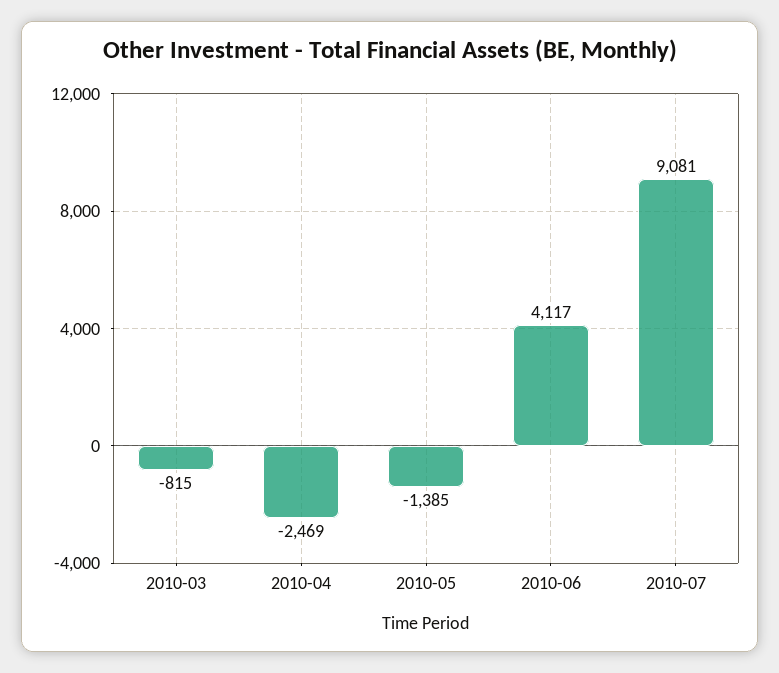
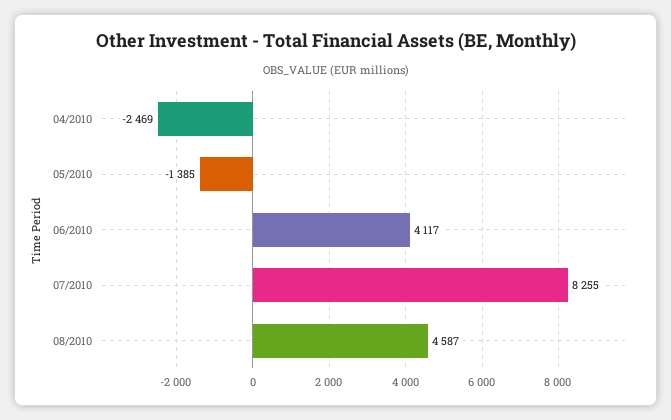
2010-03: -815 -> none
2010-07: 9081 -> 8255
08/2010: none -> 4587

